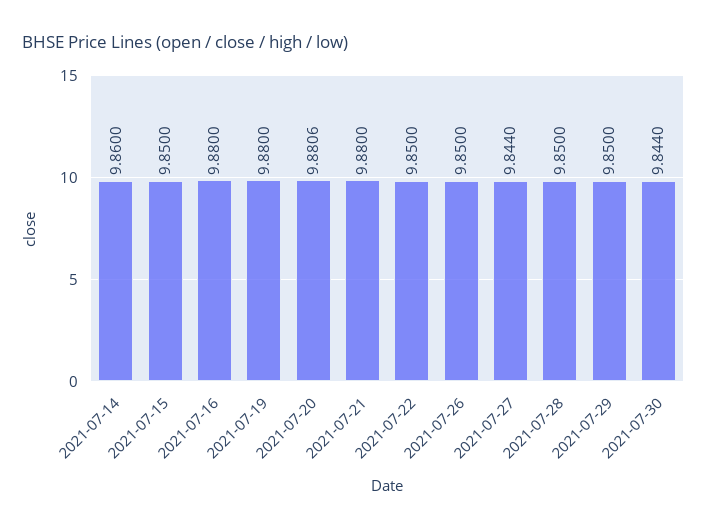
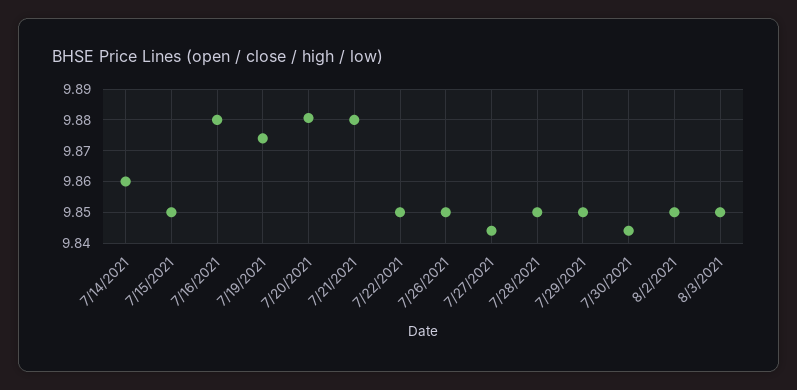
2021-07-19: 9.88 -> 9.874
8/2/2021: none -> 9.85
8/3/2021: none -> 9.85

